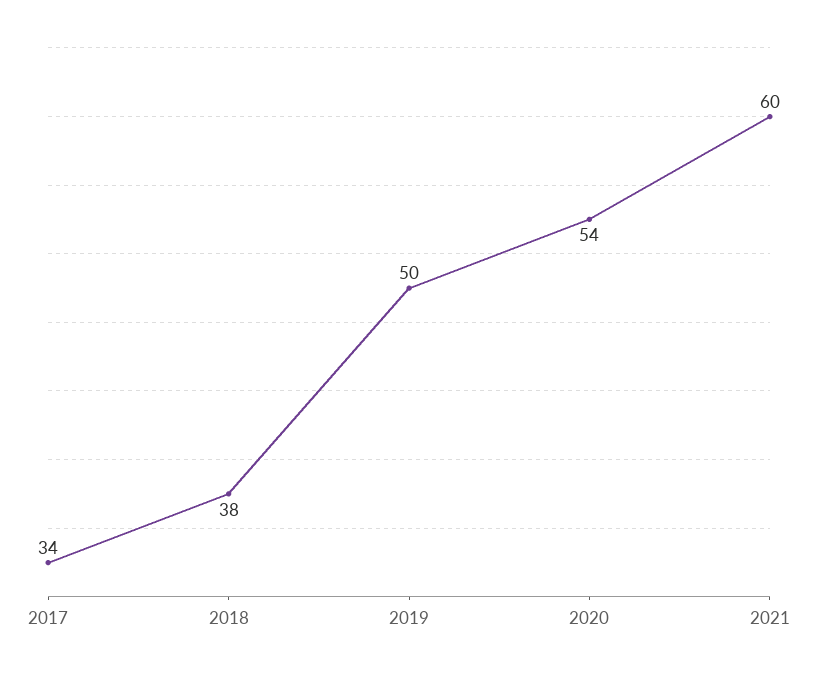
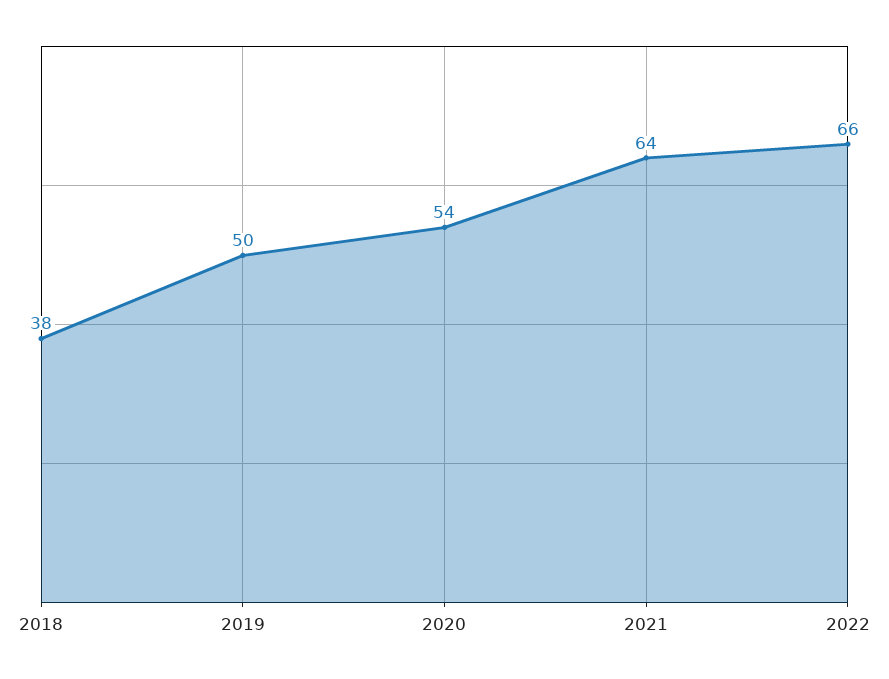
2017: 34 -> none
2021: 60 -> 64
2022: none -> 66

